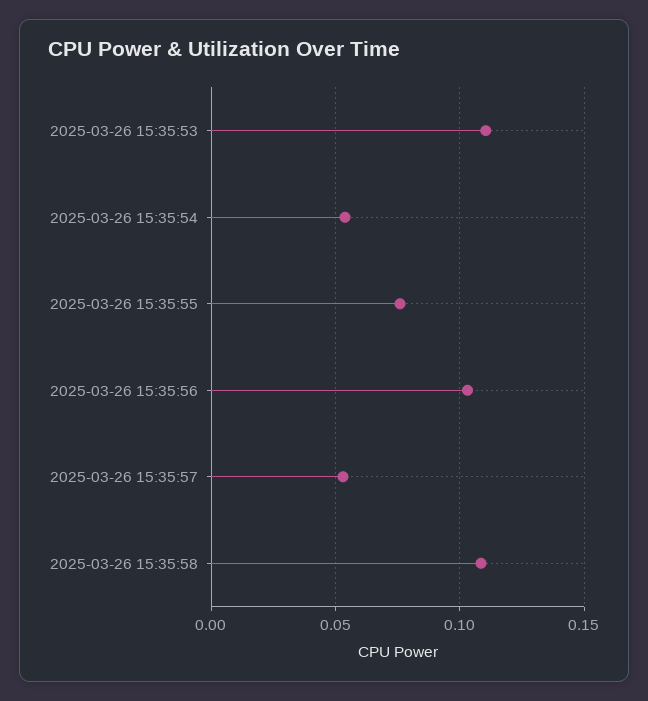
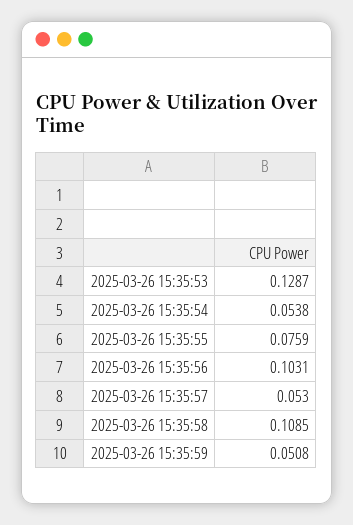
2025-03-26 15:35:53: 0.11 -> 0.1287
2025-03-26 15:35:59: none -> 0.0508

